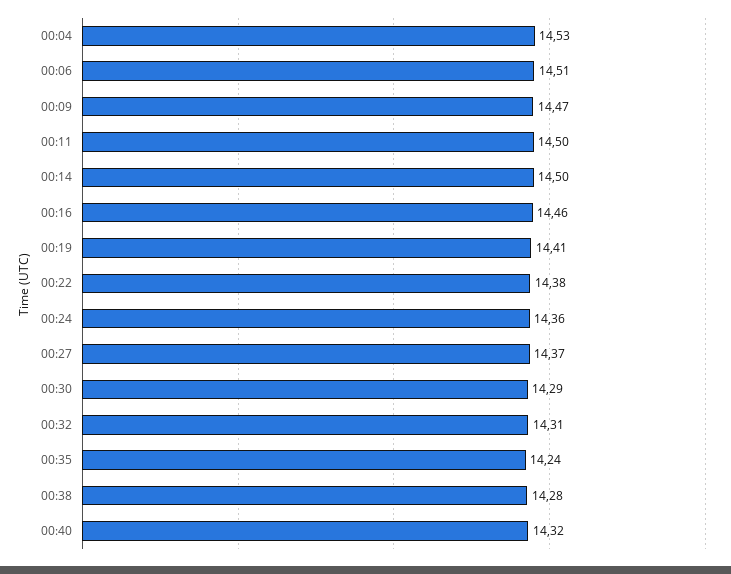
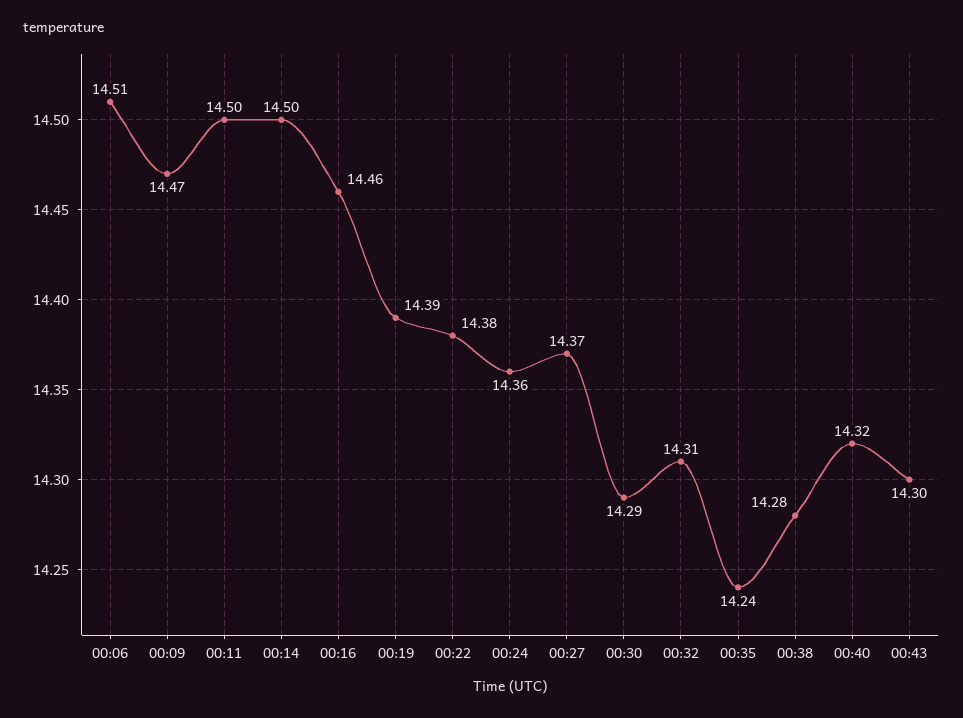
00:04: 14.53 -> none
00:19: 14.41 -> 14.39
00:43: none -> 14.3

